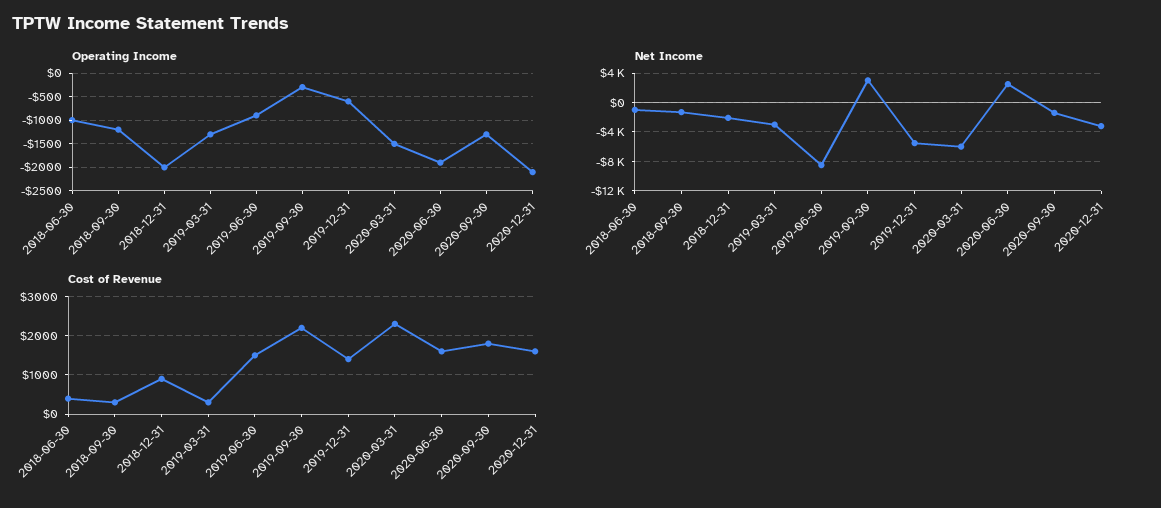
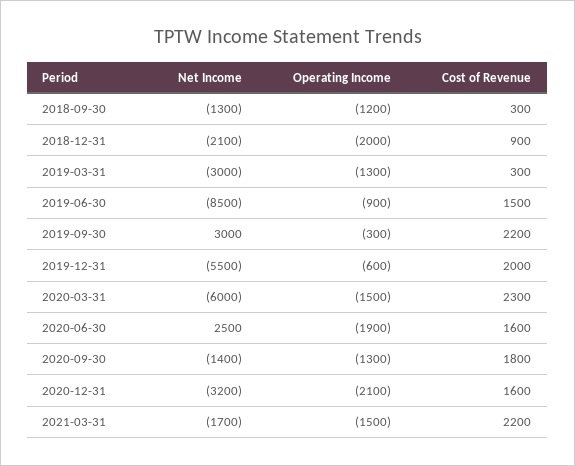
Operating Income, 2018-06-30: -1000 -> none
Net Income, 2018-06-30: -1000 -> none
Cost of Revenue, 2018-06-30: 400 -> none
Cost of Revenue, 2019-12-31: 1400 -> 2000
Net Income, 2021-03-31: none -> -1700
Operating Income, 2021-03-31: none -> -1500
Cost of Revenue, 2021-03-31: none -> 2200

